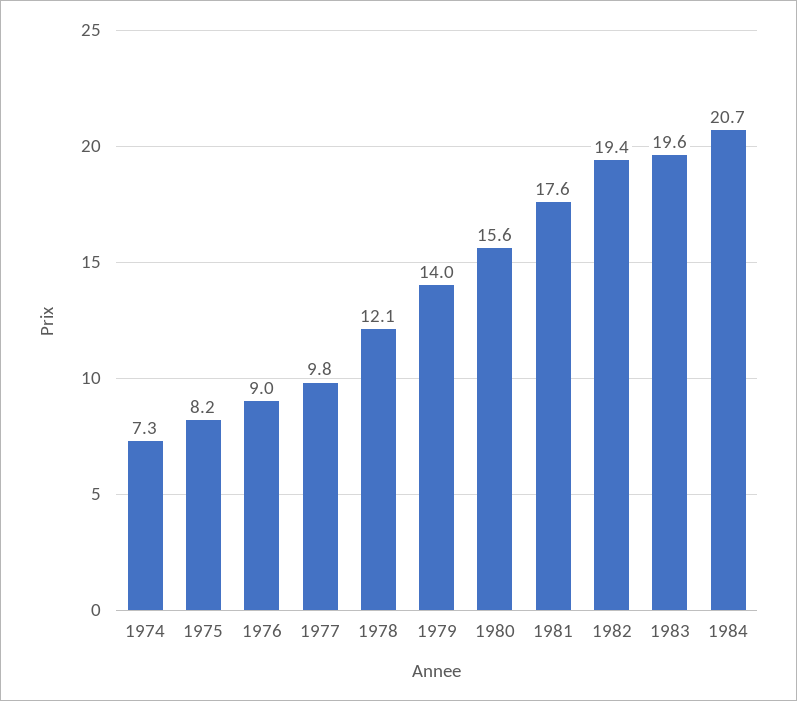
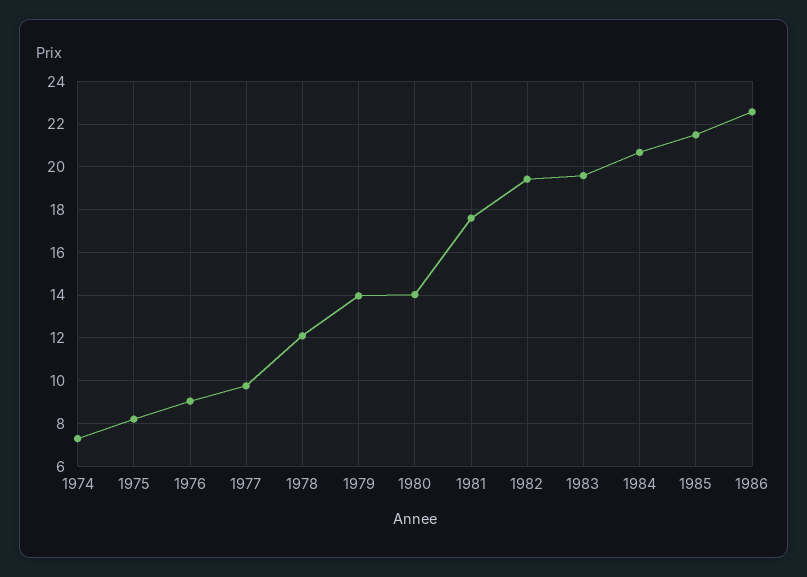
1980: 15.6 -> 14
1985: none -> 21.5
1986: none -> 22.5

